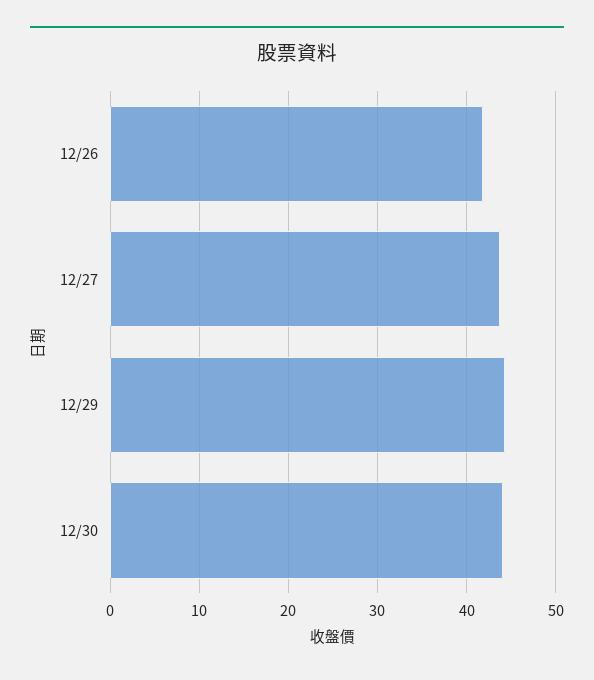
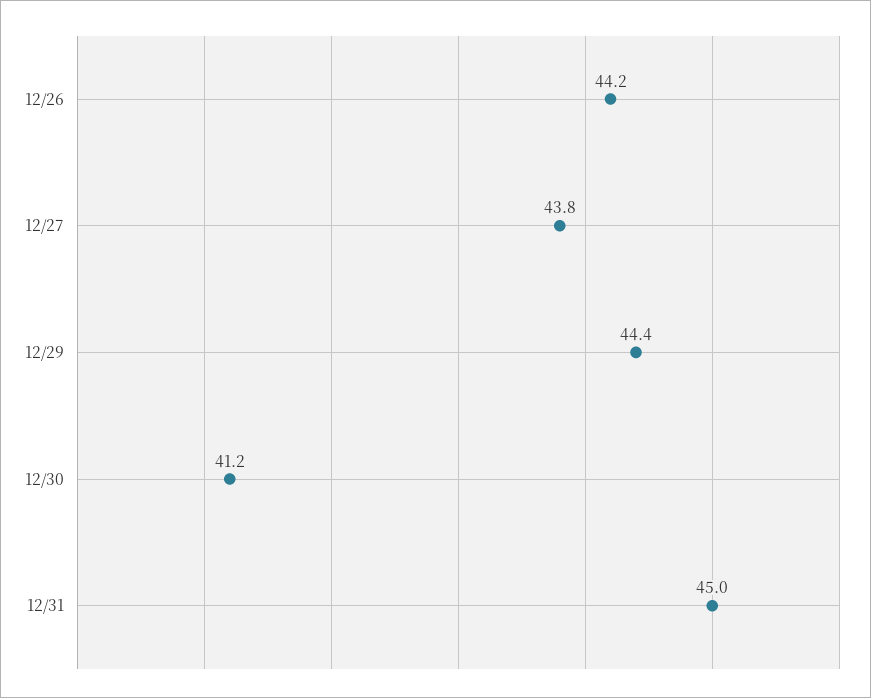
12/26: 42 -> 44.2
12/30: 44 -> 41.2
12/31: none -> 45

